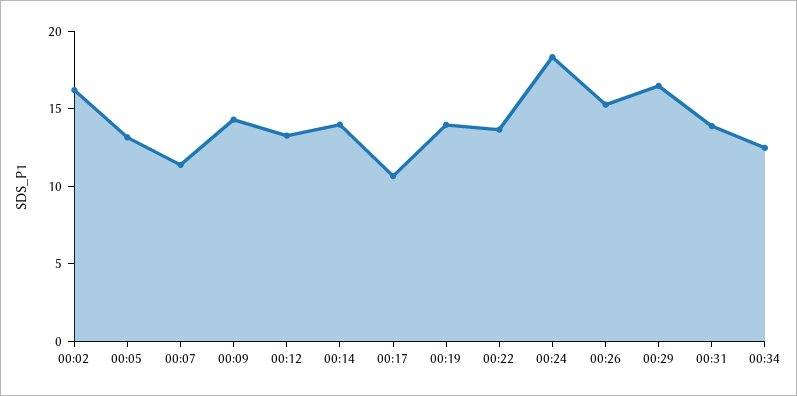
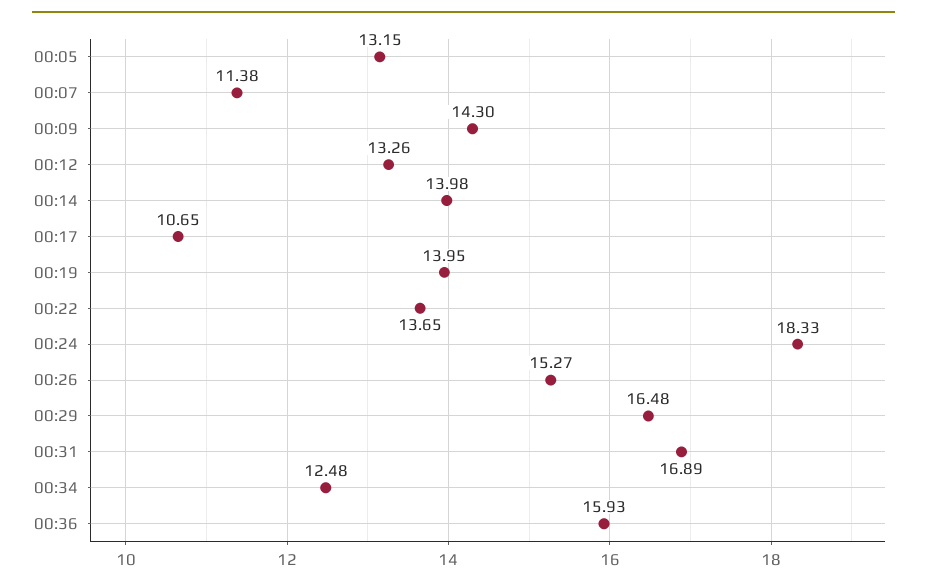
00:02: 16 -> none
00:31: 14 -> 16.89
00:36: none -> 15.93

